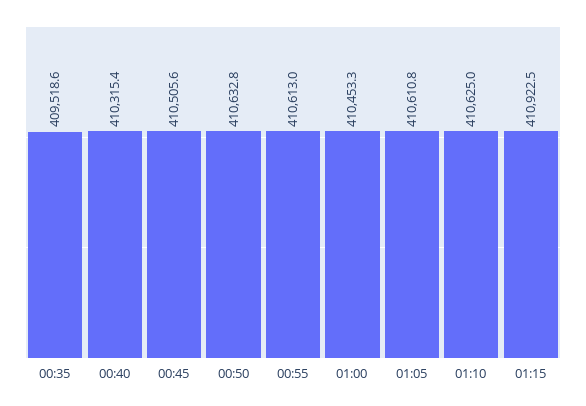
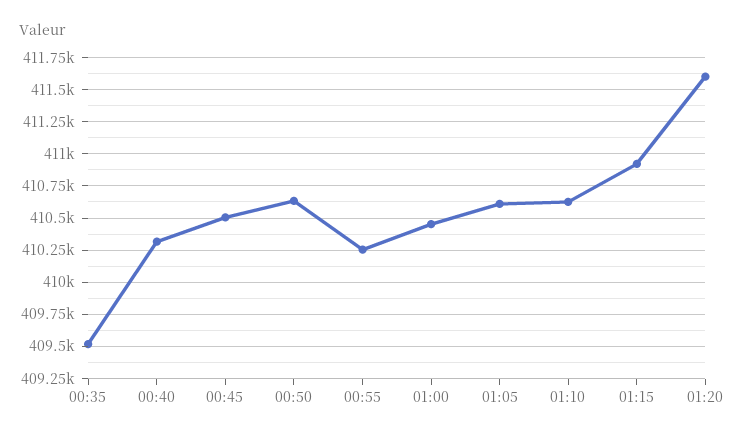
00:55: 410613 -> 410250
01:20: none -> 411600

